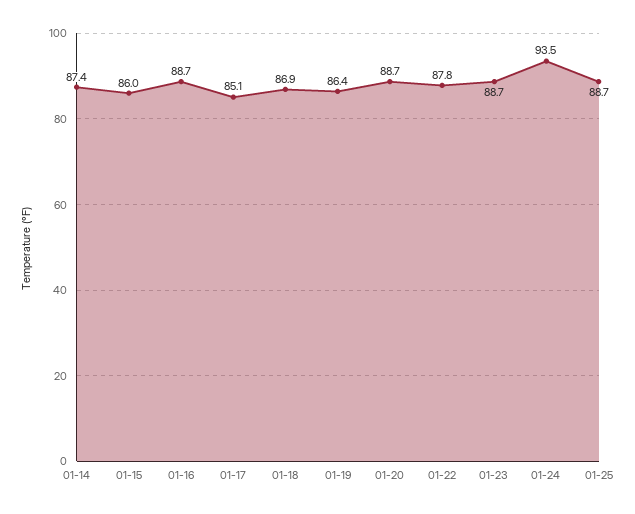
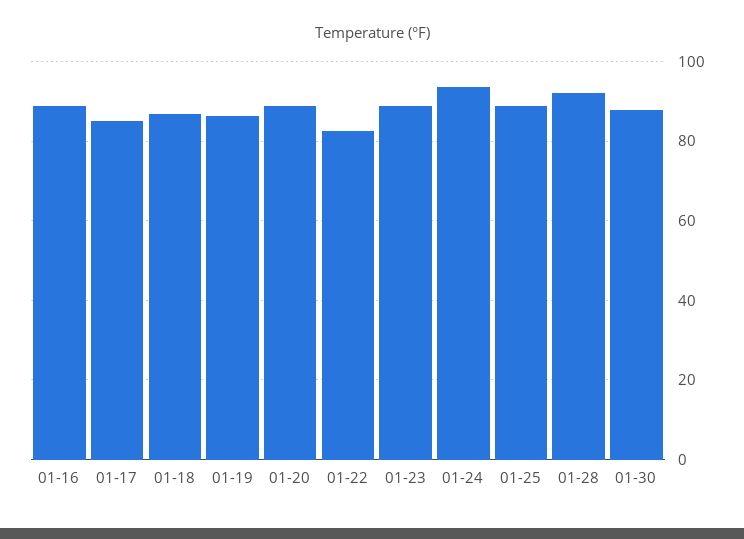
01-14: 87.4 -> none
01-15: 86 -> none
01-22: 87.8 -> 82
01-28: none -> 92
01-30: none -> 88

